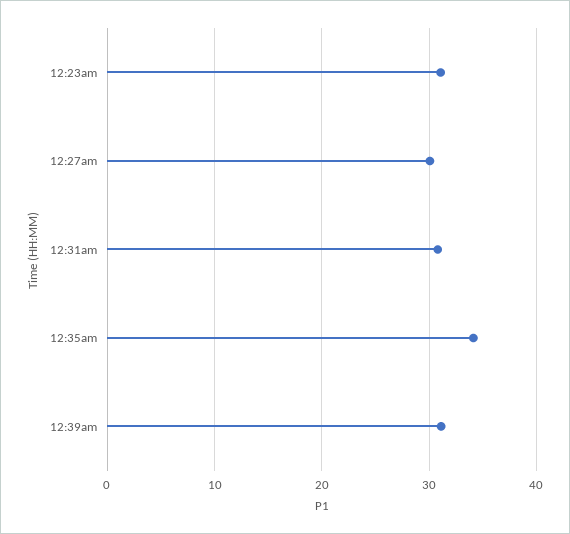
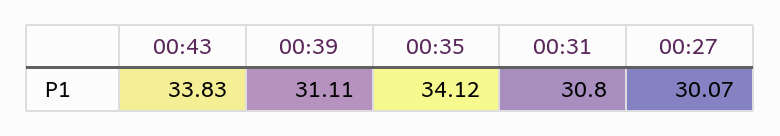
12:23am: 31 -> none
00:43: none -> 33.83

